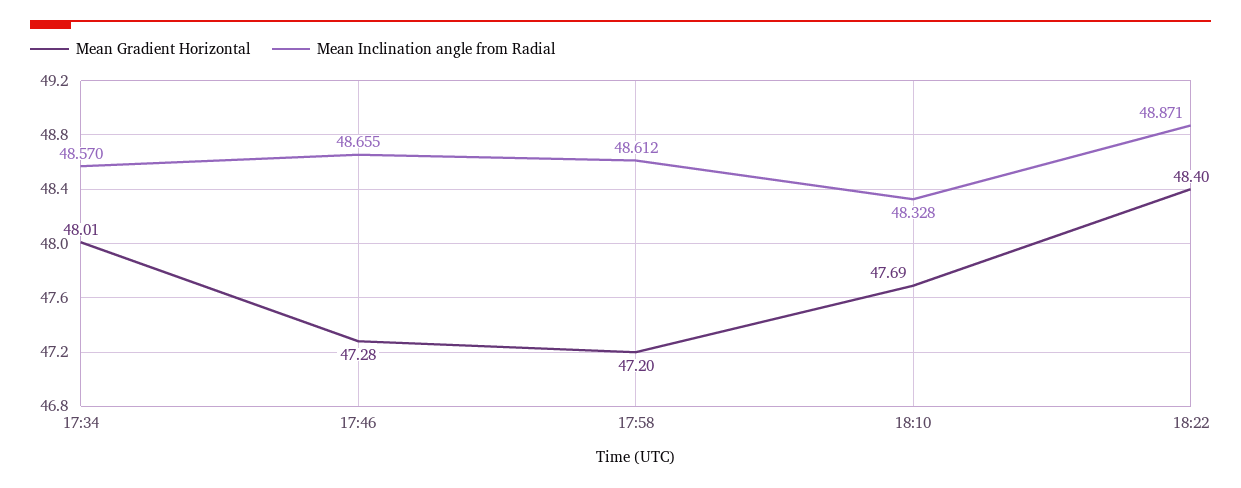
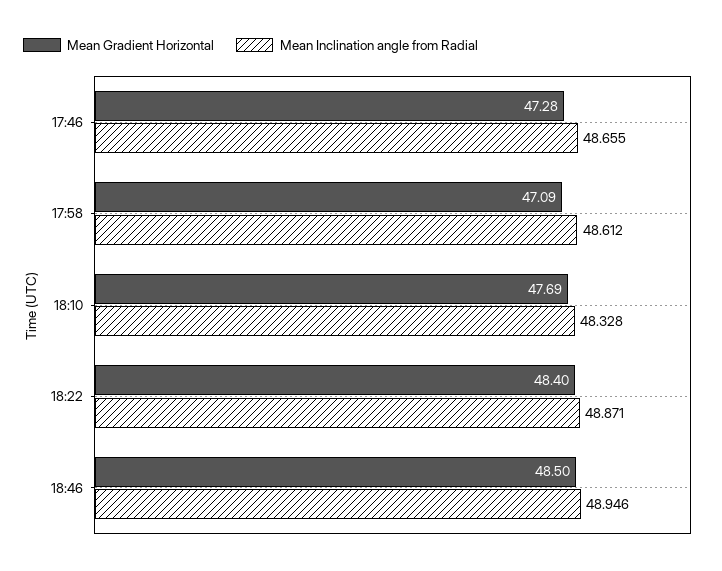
Mean Gradient Horizontal, 17:34: 48.01 -> none
Mean Inclination angle from Radial, 17:34: 48.57 -> none
Mean Gradient Horizontal, 17:58: 47.2 -> 47.09
Mean Gradient Horizontal, 18:46: none -> 48.5
Mean Inclination angle from Radial, 18:46: none -> 48.946

